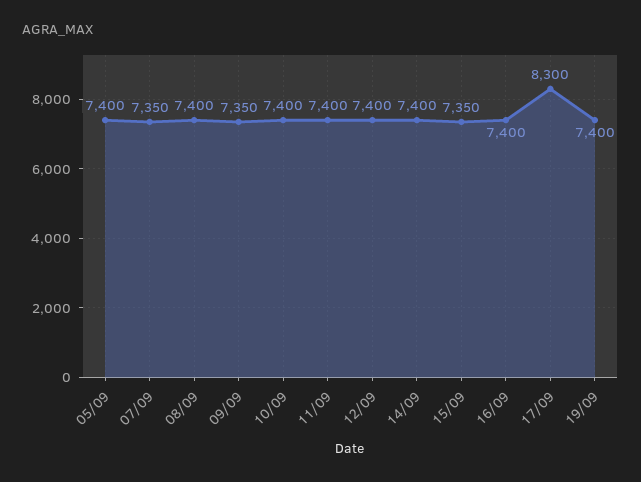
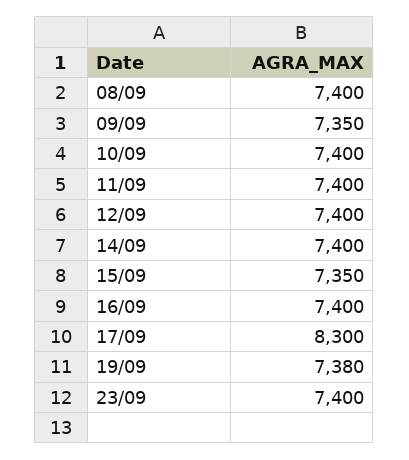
05/09: 7400 -> none
07/09: 7350 -> none
19/09: 7400 -> 7380
23/09: none -> 7400

